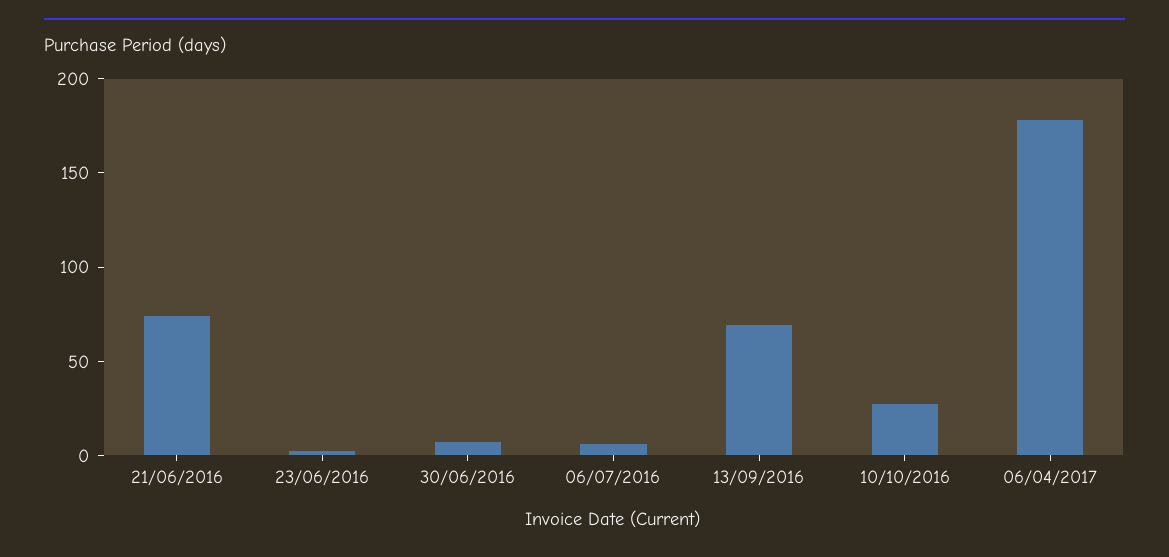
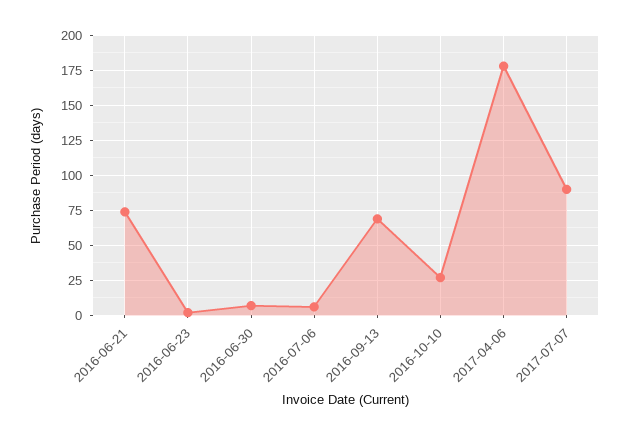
2017-07-07: none -> 90

